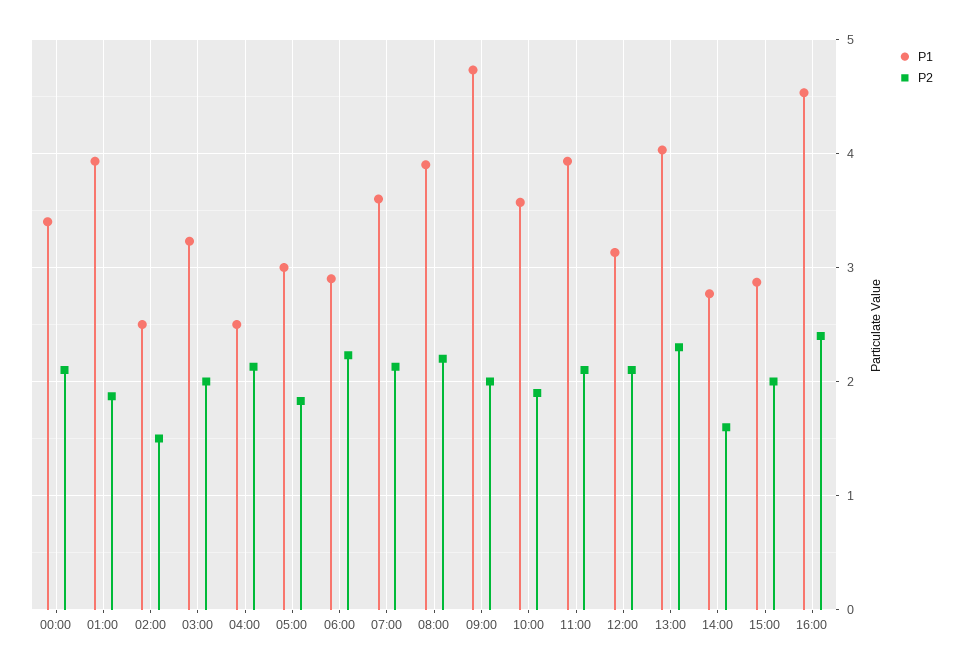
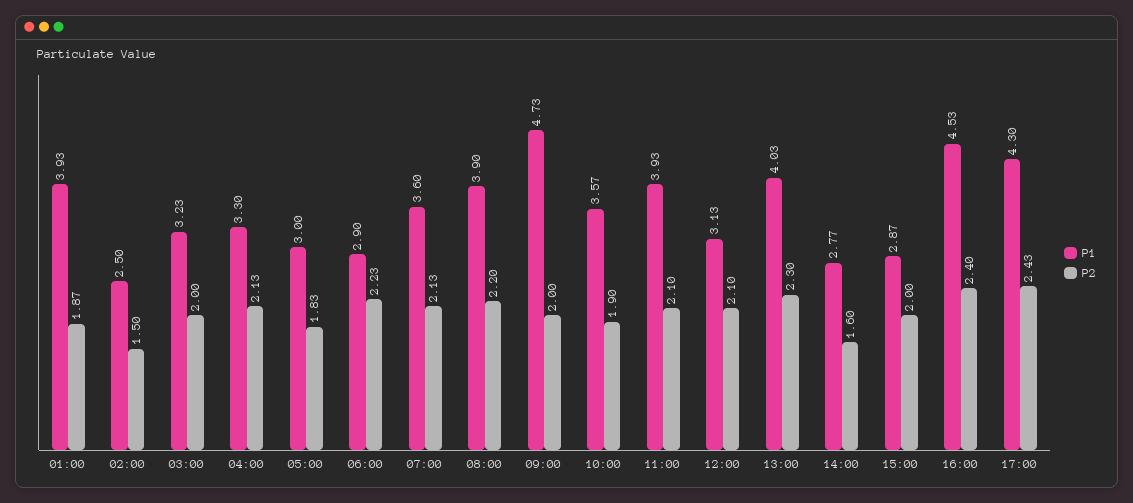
P1, 00:00: 3.4 -> none
P2, 00:00: 2.1 -> none
P1, 04:00: 2.5 -> 3.3
P1, 17:00: none -> 4.3
P2, 17:00: none -> 2.43

